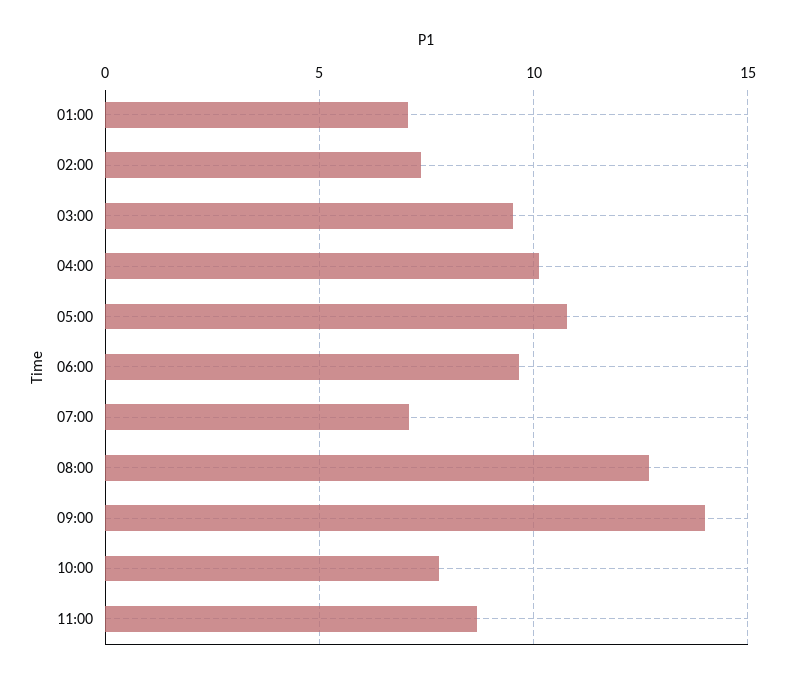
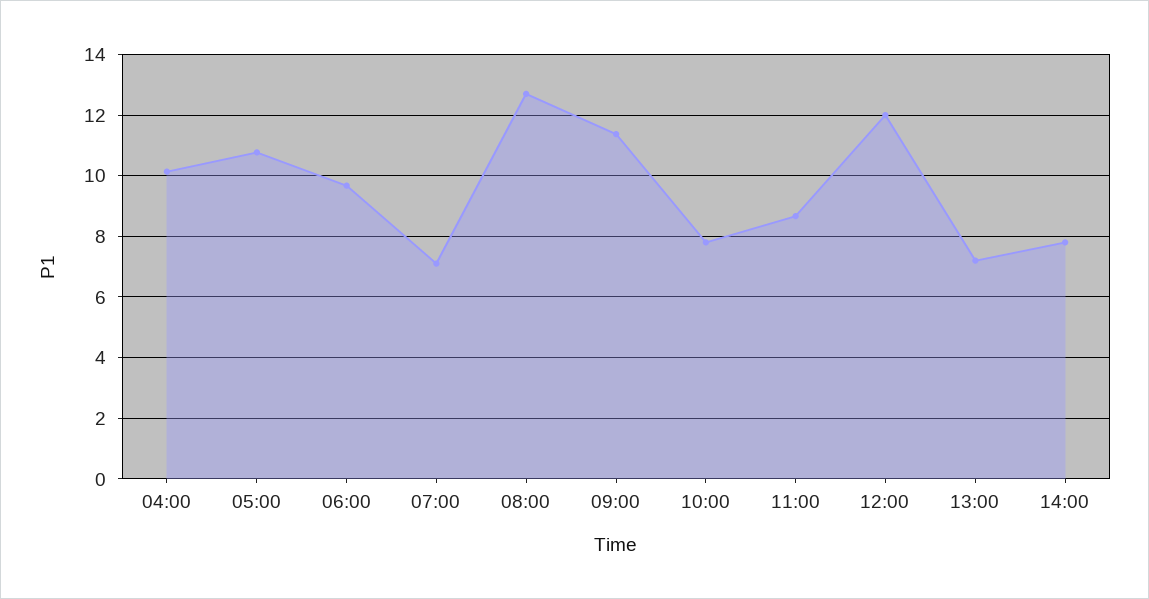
01:00: 7 -> none
02:00: 7.5 -> none
03:00: 9.5 -> none
09:00: 14 -> 11.4
12:00: none -> 12
13:00: none -> 7.2
14:00: none -> 7.8

